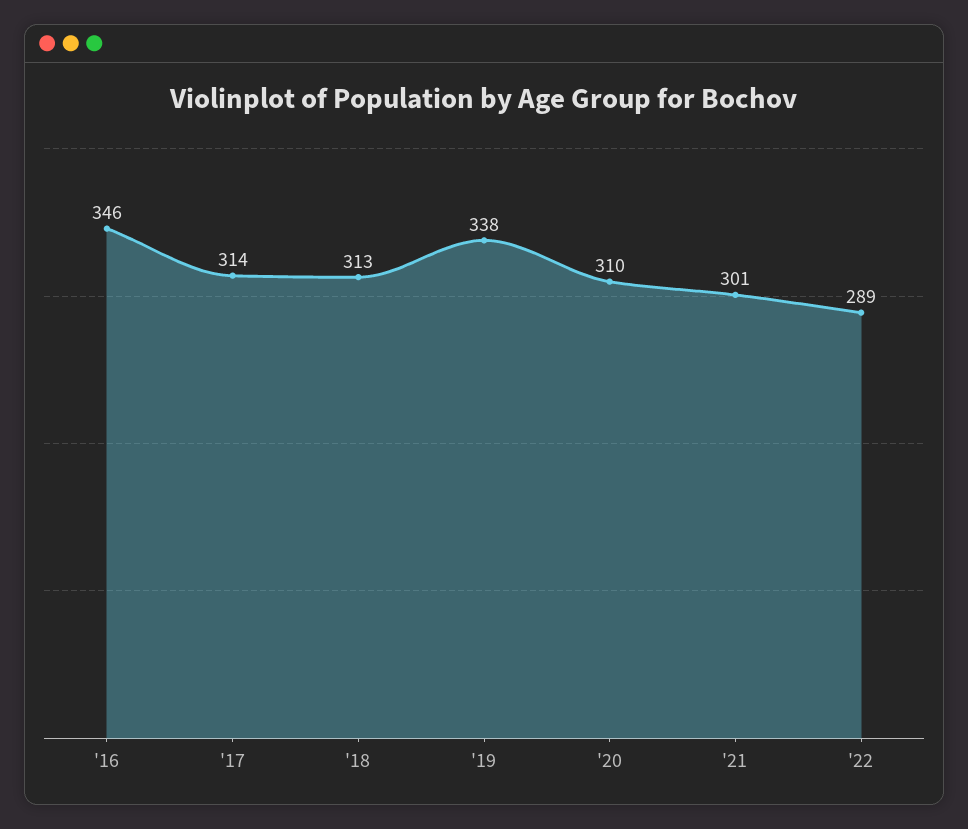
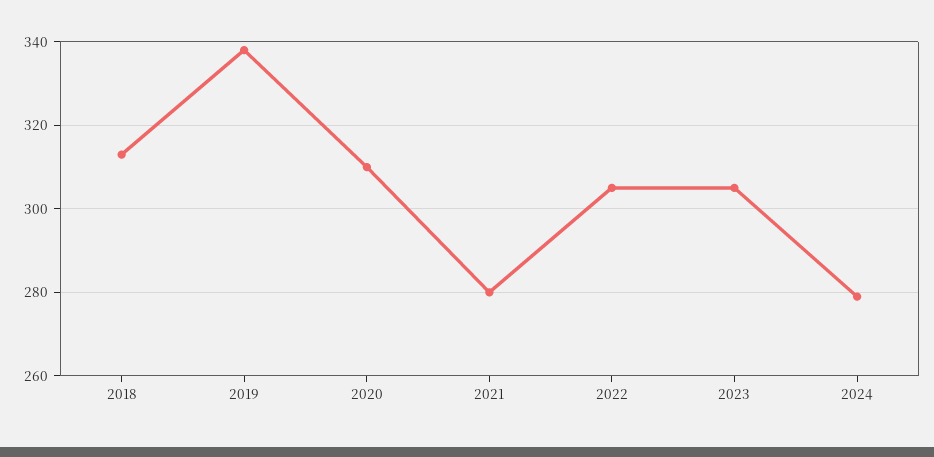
'16: 346 -> none
'17: 314 -> none
'21: 301 -> 280
'22: 289 -> 305
2023: none -> 305
2024: none -> 280

